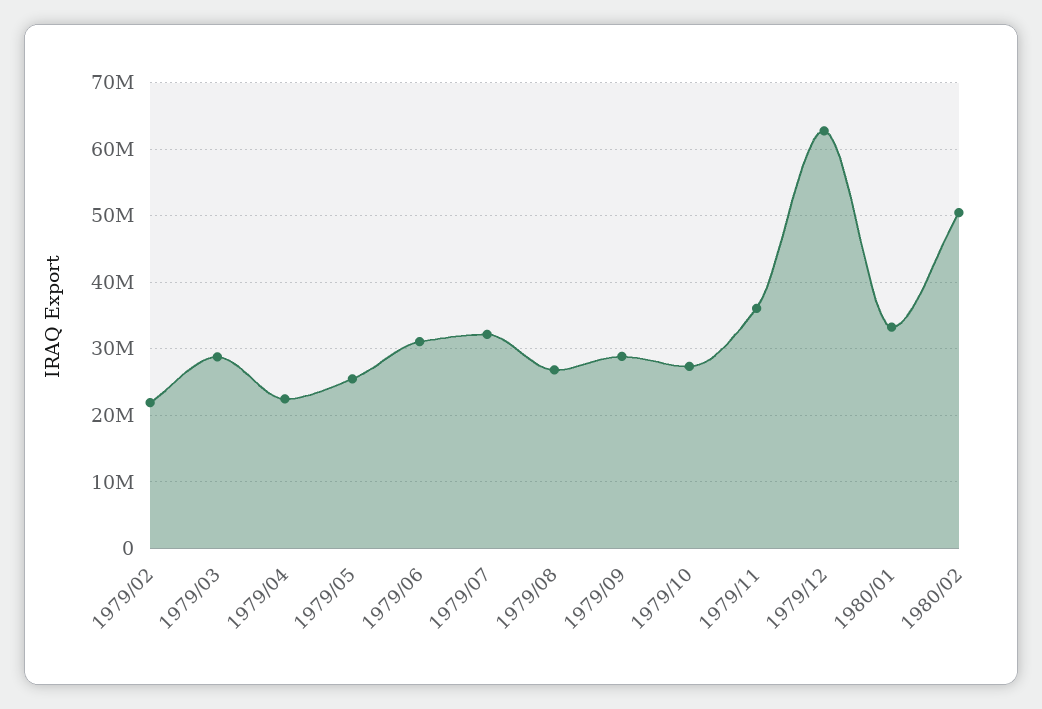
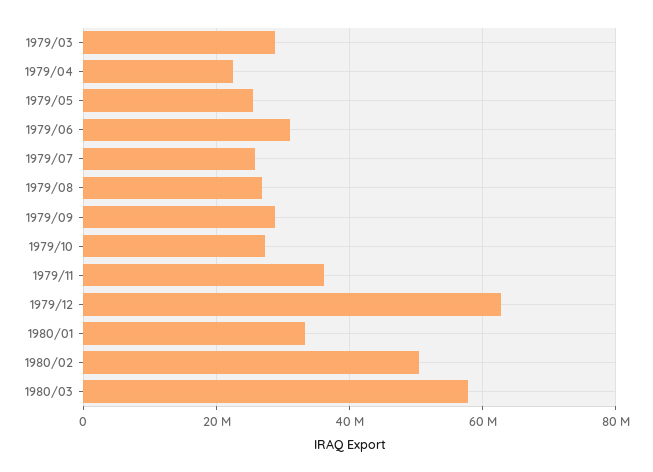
1979/02: 22000000 -> none
1979/07: 32000000 -> 26000000
1980/03: none -> 58000000

